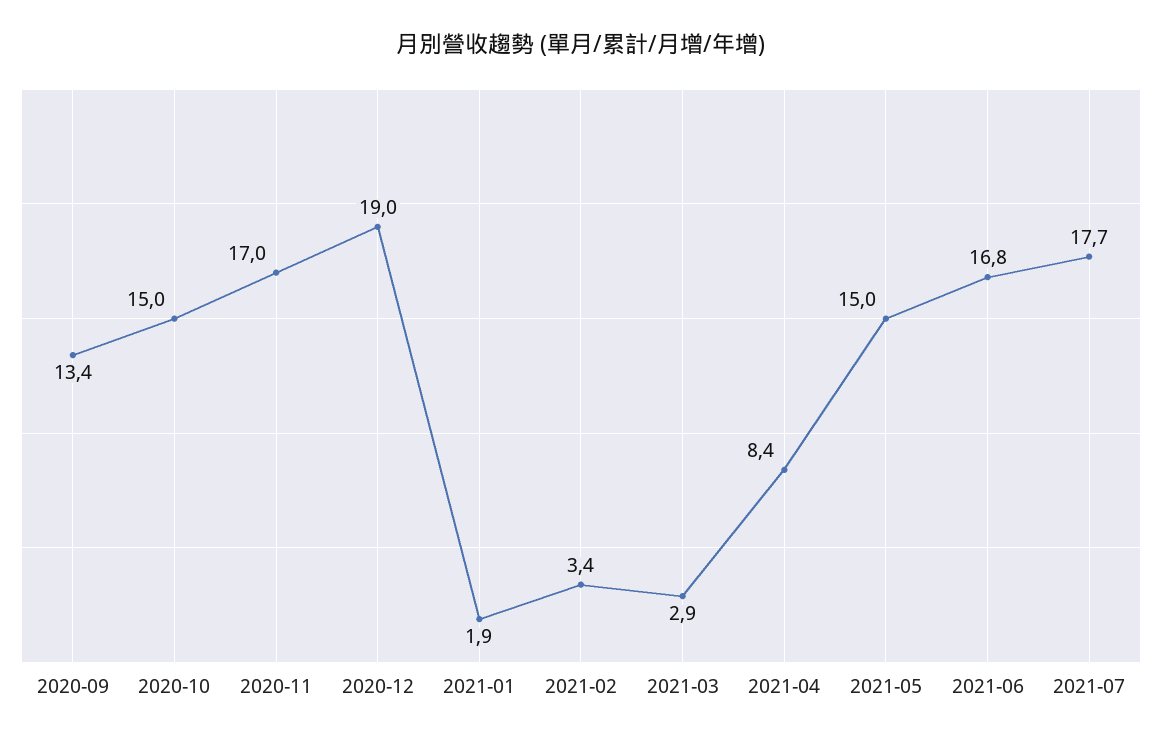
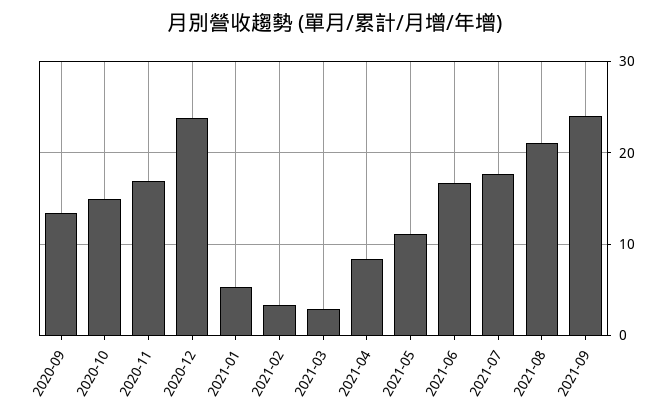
2020-12: 19 -> 24
2021-01: 1.9 -> 5
2021-05: 15 -> 11
2021-08: none -> 21
2021-09: none -> 24

